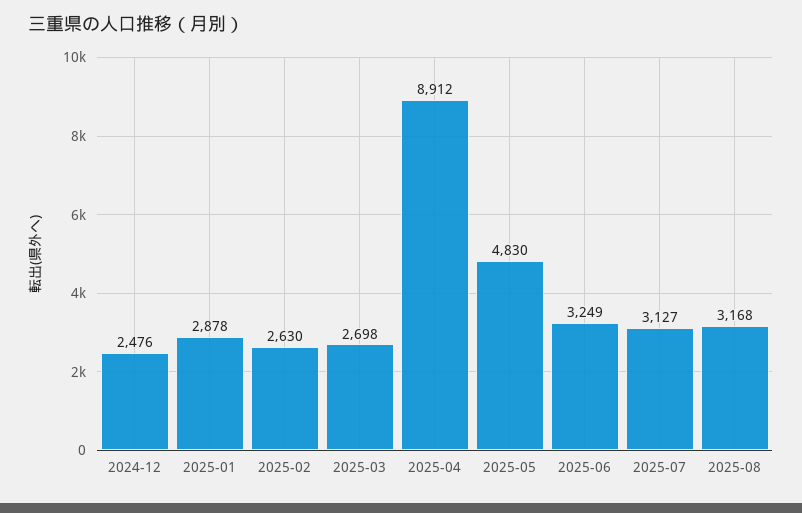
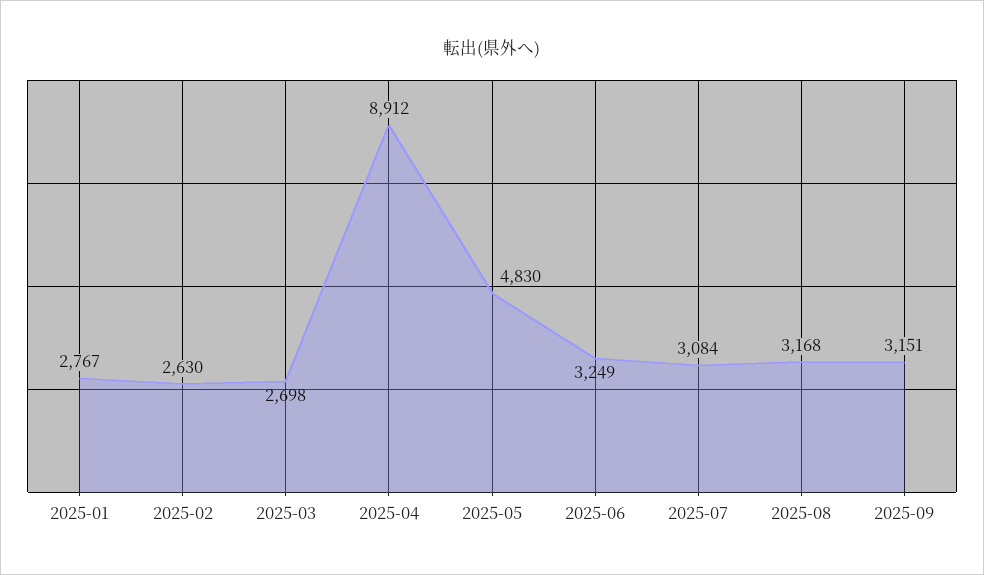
2024-12: 2476 -> none
2025-01: 2878 -> 2767
2025-07: 3127 -> 3084
2025-09: none -> 3151

